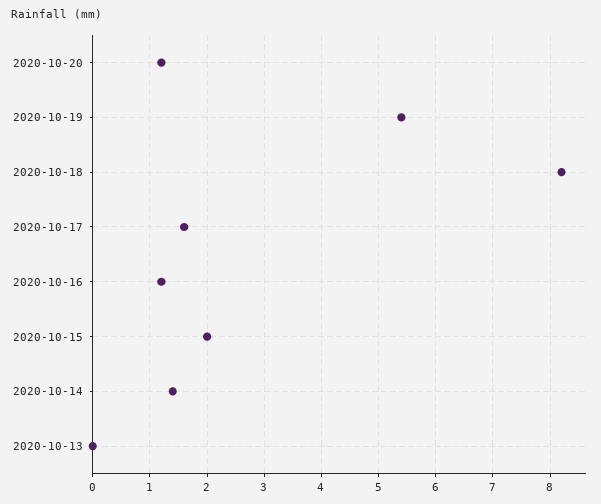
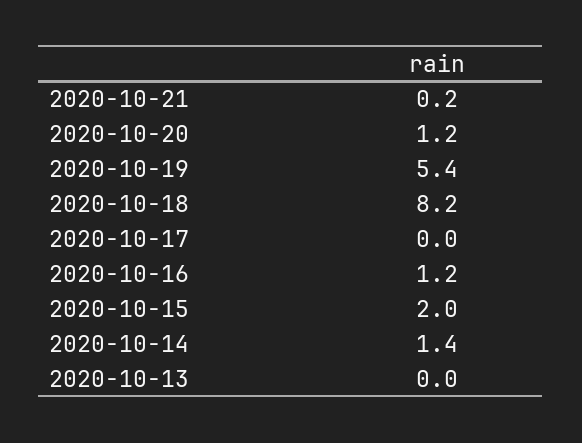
2020-10-17: 1.5 -> 0
2020-10-21: none -> 0.2

